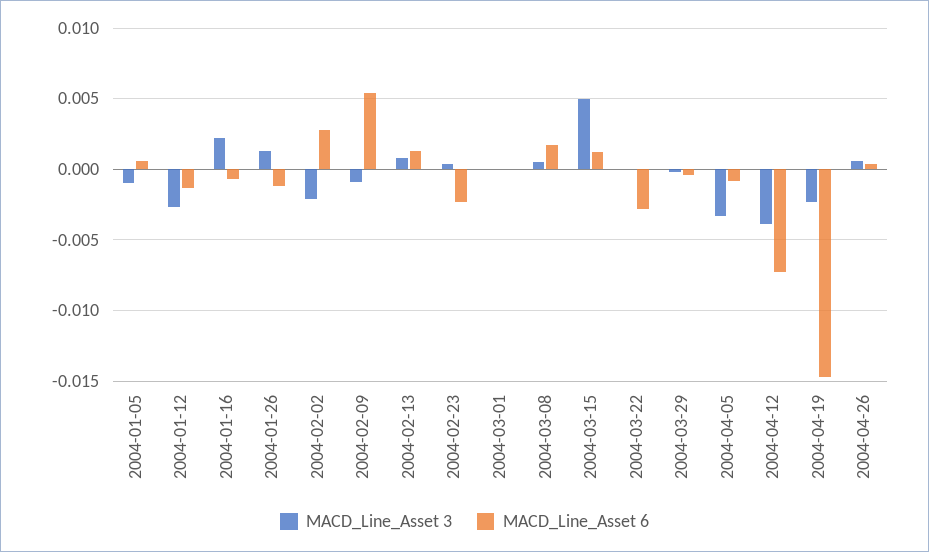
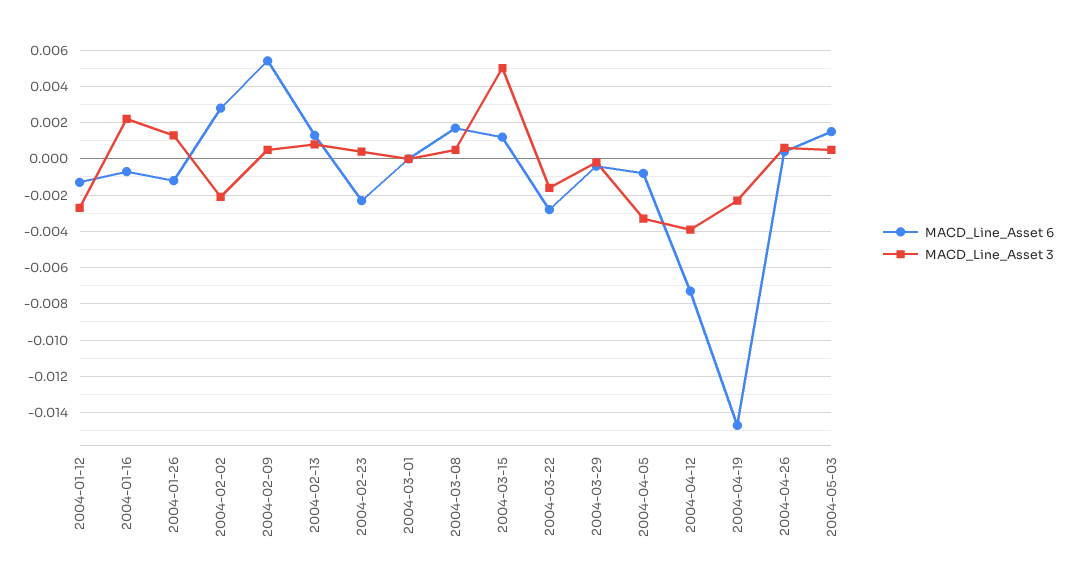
MACD_Line_Asset 3, 2004-01-05: -0.001 -> none
MACD_Line_Asset 6, 2004-01-05: 0.0005 -> none
MACD_Line_Asset 3, 2004-02-09: -0.001 -> 0.0005
MACD_Line_Asset 3, 2004-03-22: 0 -> -0.0015
MACD_Line_Asset 6, 2004-05-03: none -> 0.0015
MACD_Line_Asset 3, 2004-05-03: none -> 0.0005

